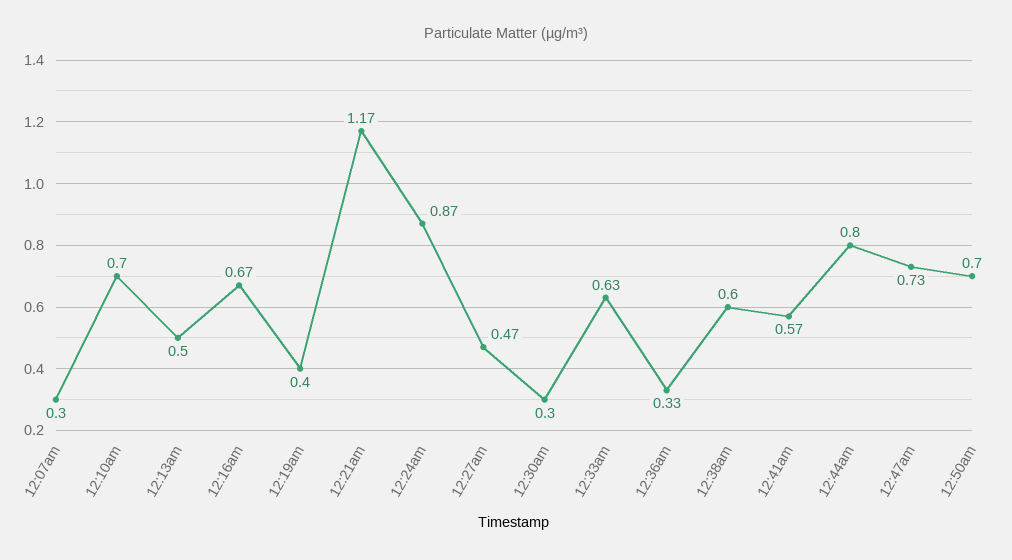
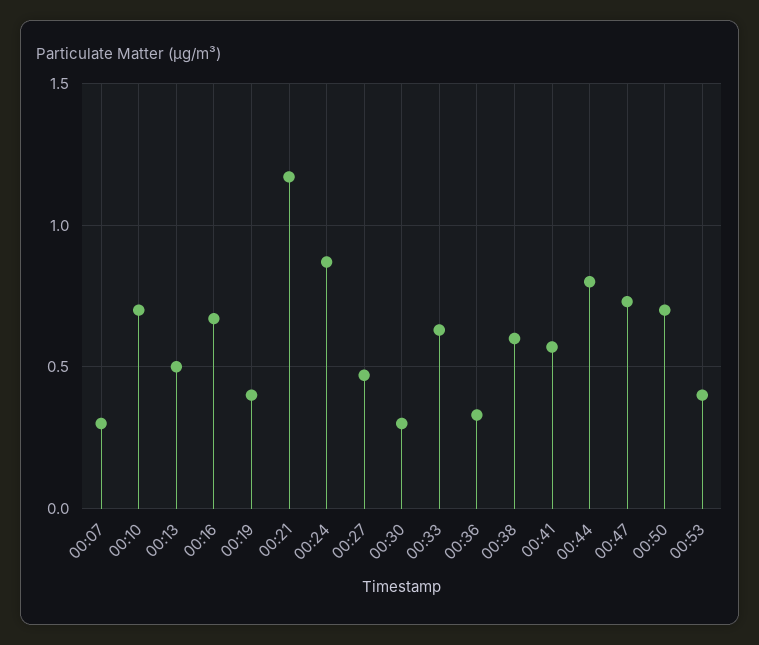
00:53: none -> 0.4

